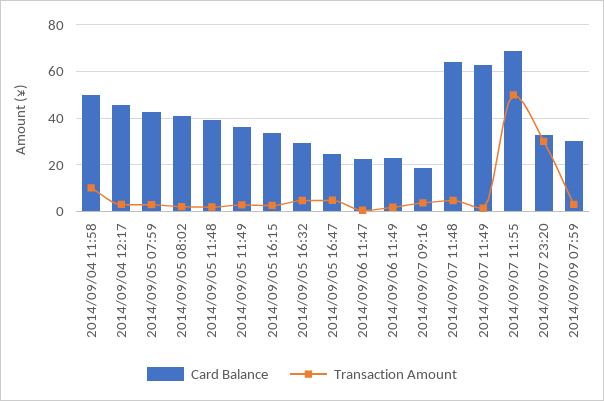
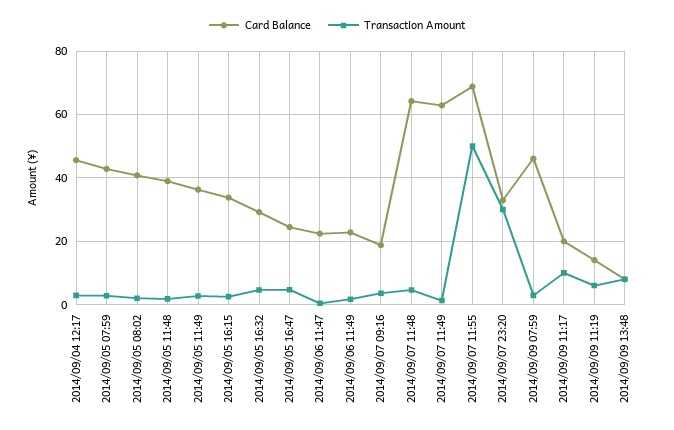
Card Balance, 2014/09/04 11:58: 50 -> none
Transaction Amount, 2014/09/04 11:58: 10 -> none
Card Balance, 2014/09/09 07:59: 30 -> 46
Card Balance, 2014/09/09 11:17: none -> 20
Transaction Amount, 2014/09/09 11:17: none -> 10
Card Balance, 2014/09/09 11:19: none -> 14
Transaction Amount, 2014/09/09 11:19: none -> 6
Card Balance, 2014/09/09 13:48: none -> 8
Transaction Amount, 2014/09/09 13:48: none -> 8

